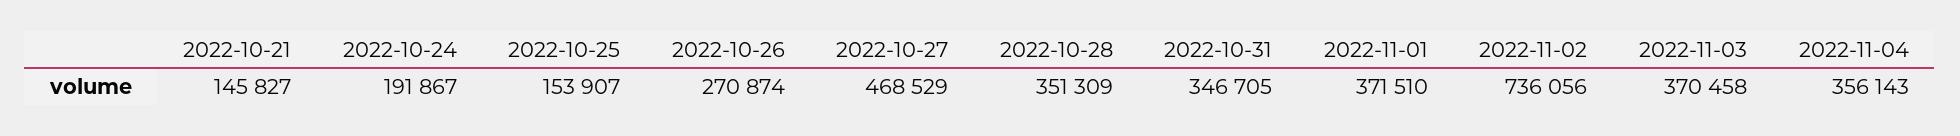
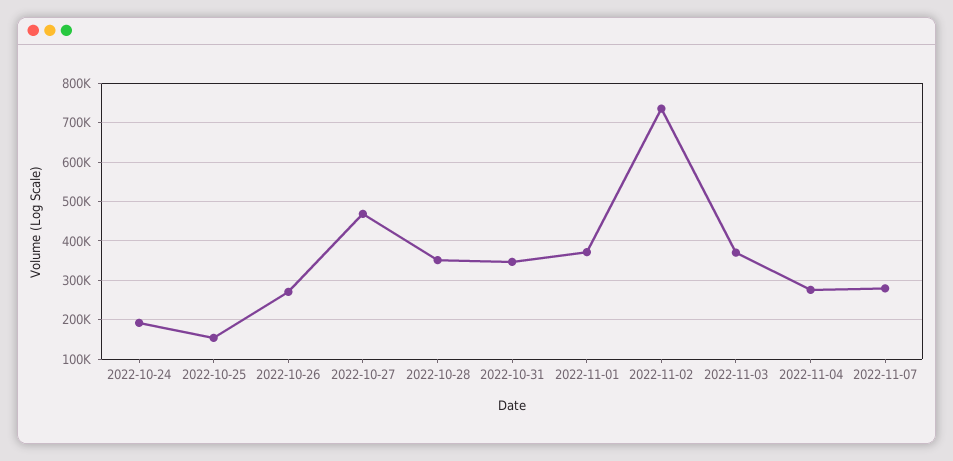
2022-10-21: 145827 -> none
2022-11-04: 356143 -> 280000
2022-11-07: none -> 280000

